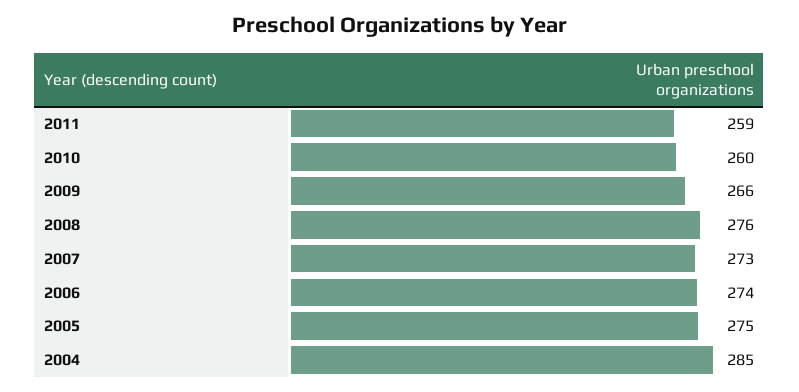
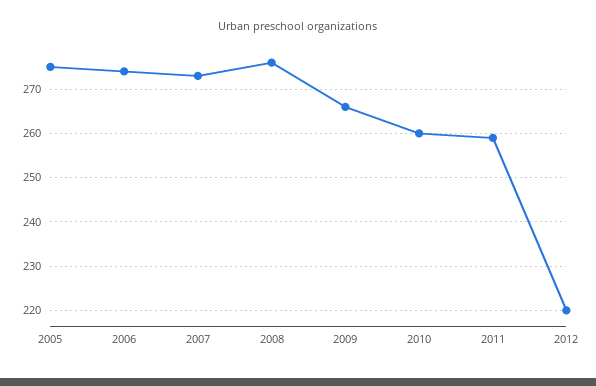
2004: 285 -> none
2012: none -> 220

